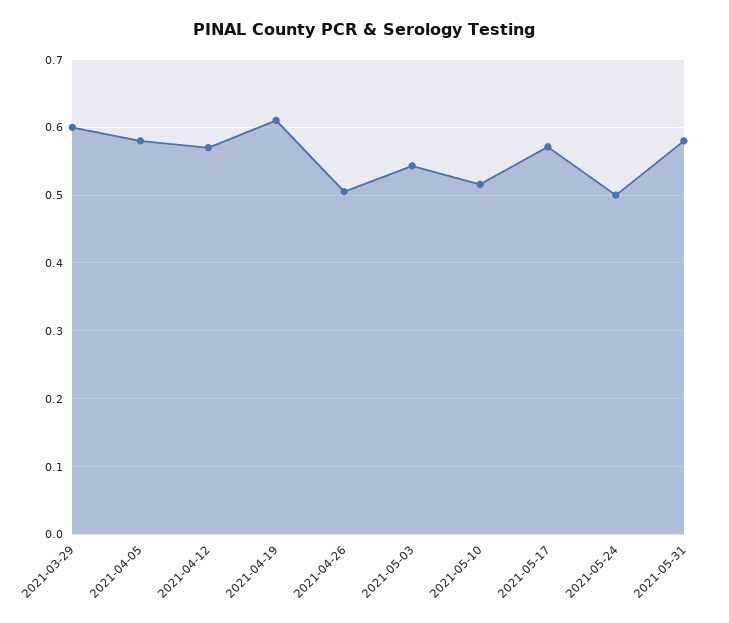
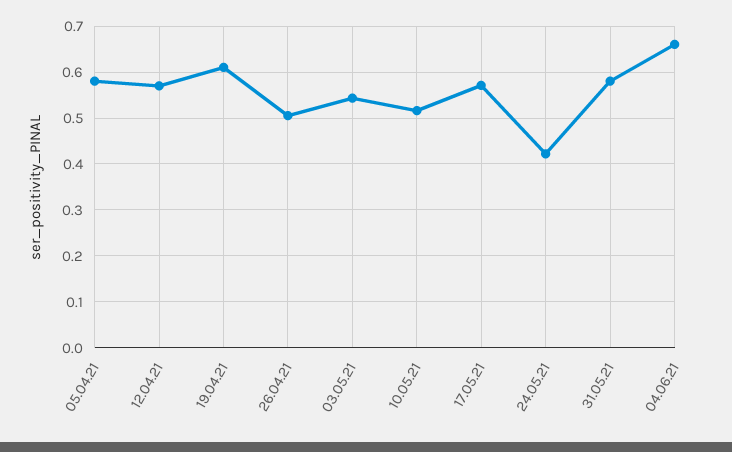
2021-03-29: 0.6 -> none
2021-05-24: 0.5 -> 0.42
04.06.21: none -> 0.66

